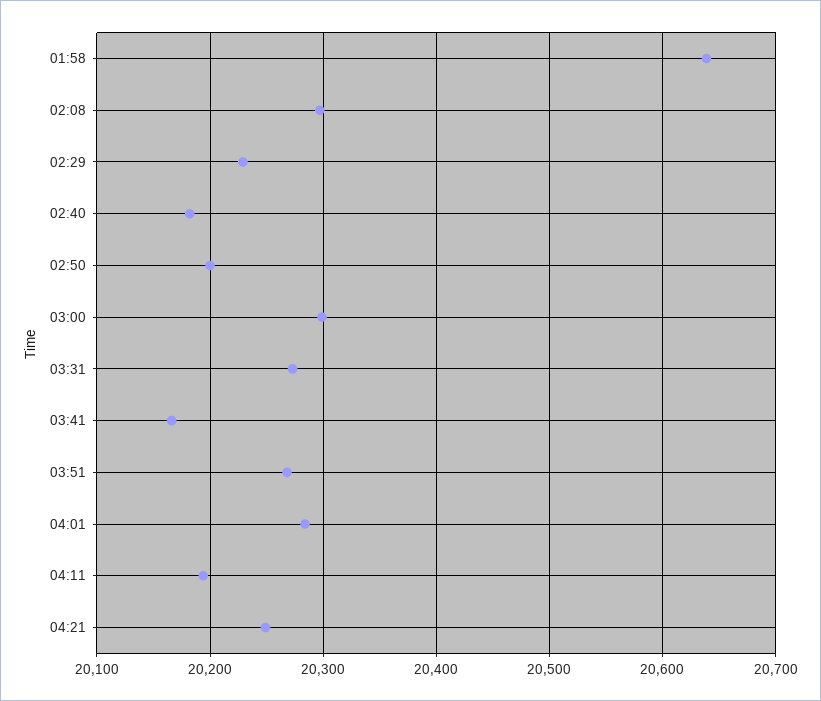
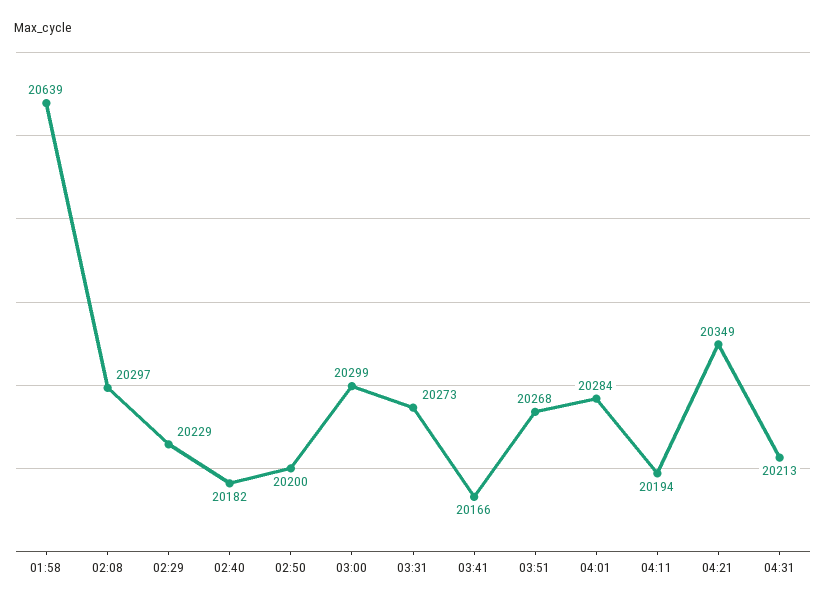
04:21: 20250 -> 20349
04:31: none -> 20213

